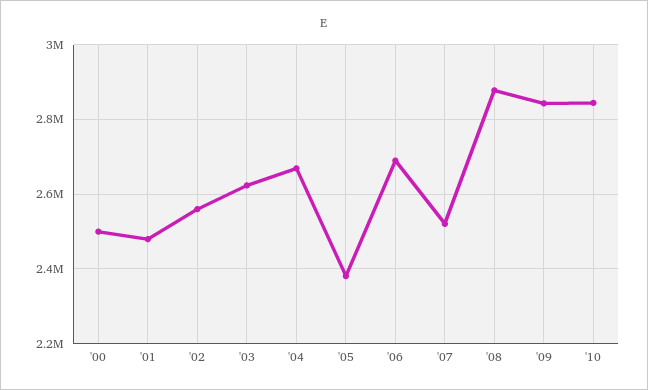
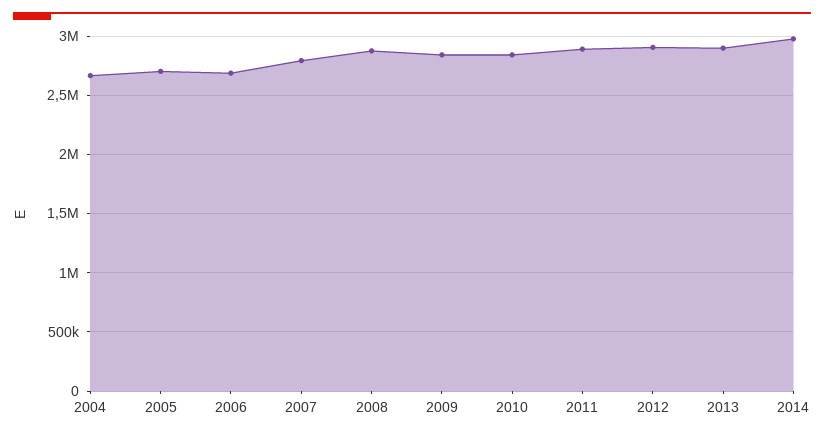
'00: 2500000 -> none
'01: 2480000 -> none
'02: 2560000 -> none
'03: 2620000 -> none
'05: 2380000 -> 2700000
'07: 2520000 -> 2800000
2011: none -> 2900000
2012: none -> 2900000
2013: none -> 2900000
2014: none -> 3000000

